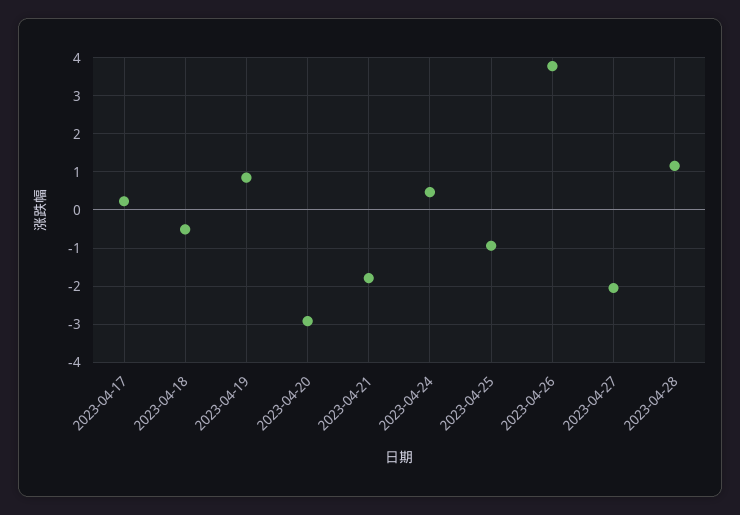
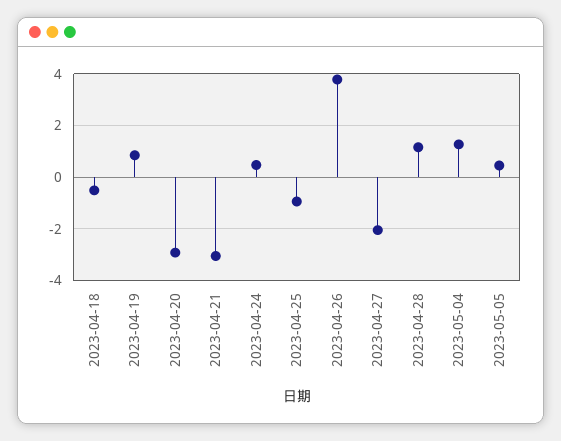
2023-04-17: 0.2 -> none
2023-04-21: -1.8 -> -3
2023-05-04: none -> 1.25
2023-05-05: none -> 0.5

